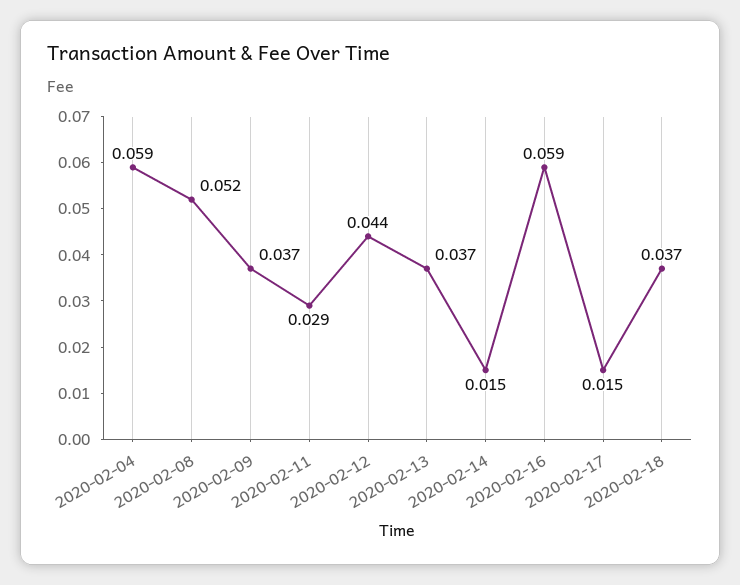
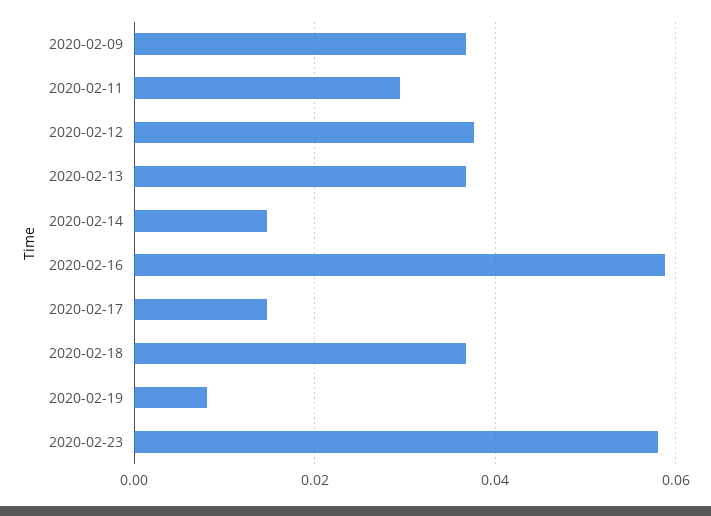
2020-02-04: 0.059 -> none
2020-02-08: 0.052 -> none
2020-02-12: 0.044 -> 0.038
2020-02-19: none -> 0.008
2020-02-23: none -> 0.058

